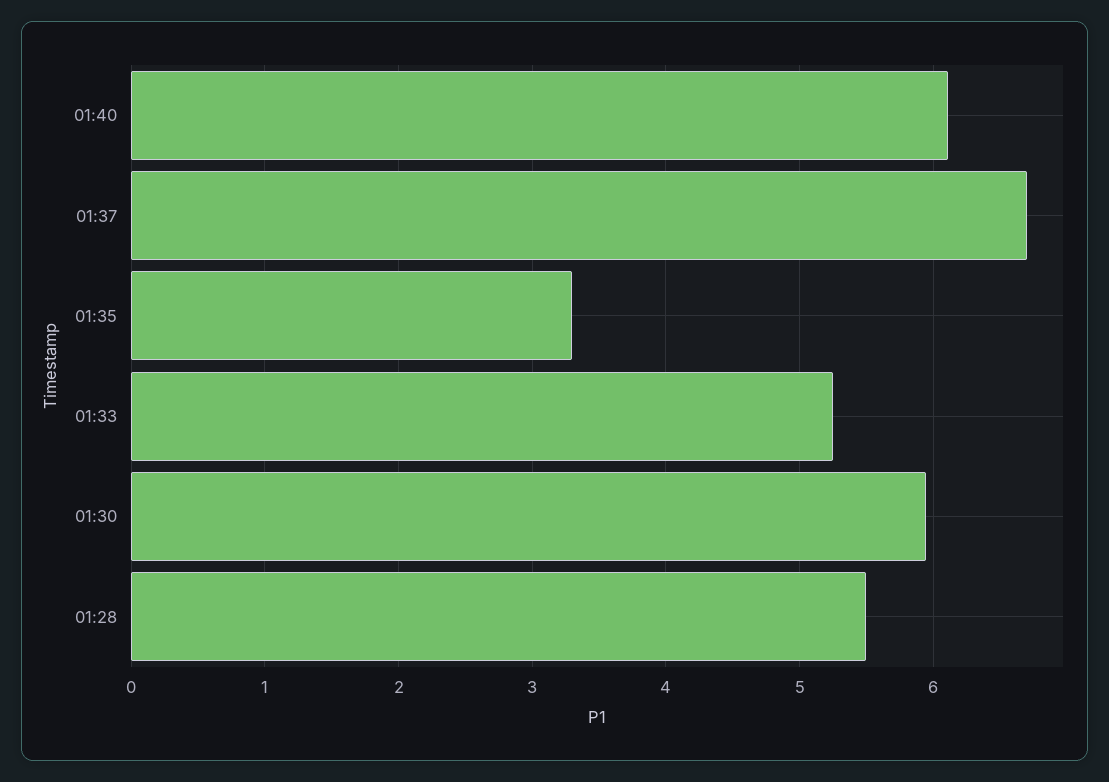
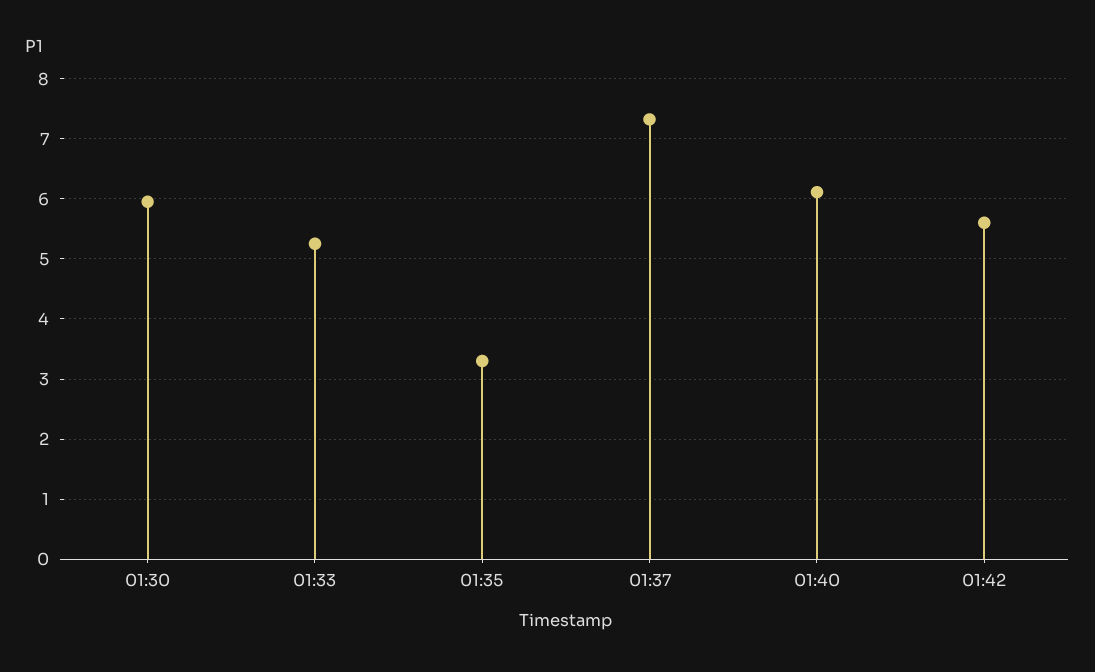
01:37: 6.7 -> 7.3
01:28: 5.5 -> none
01:42: none -> 5.6

